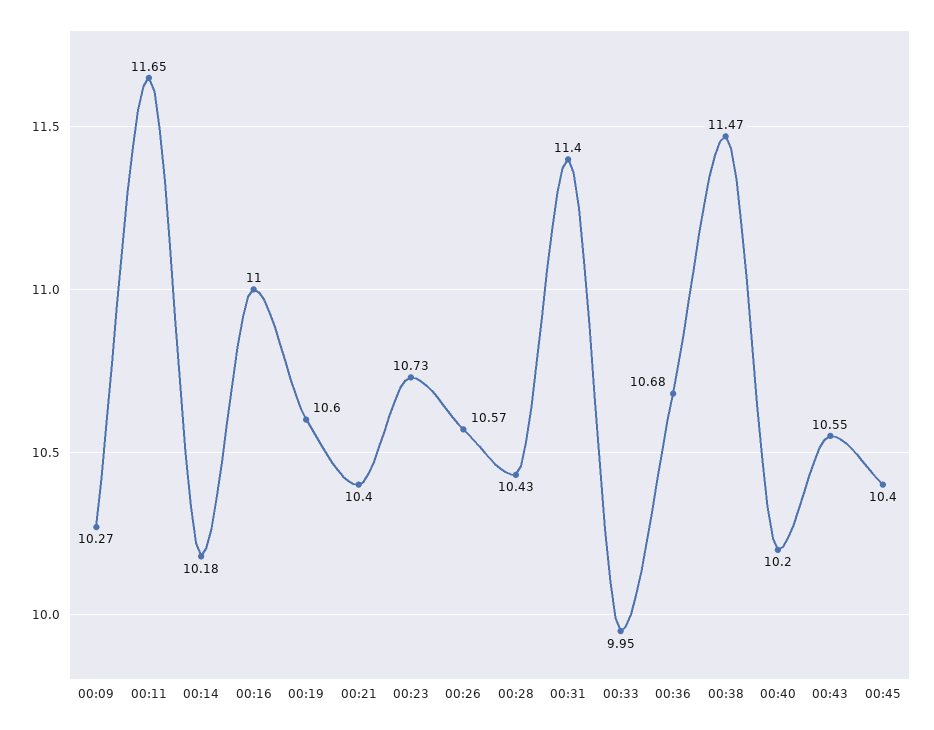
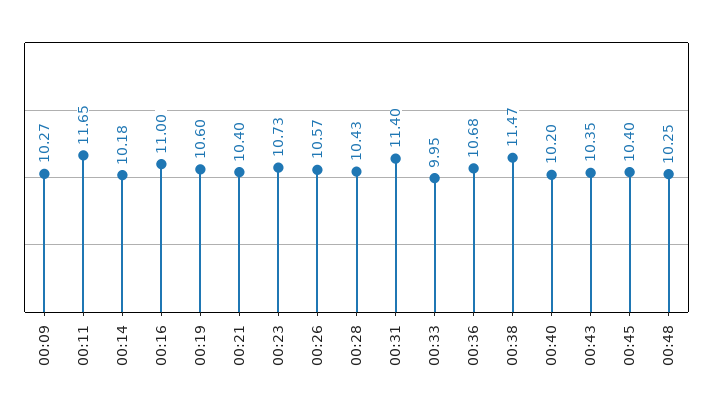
00:43: 10.55 -> 10.35
00:48: none -> 10.25

